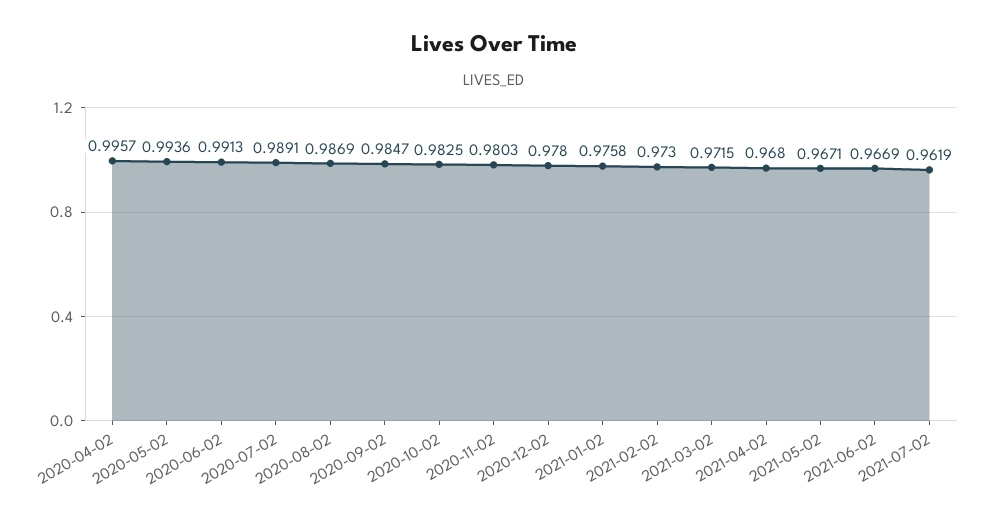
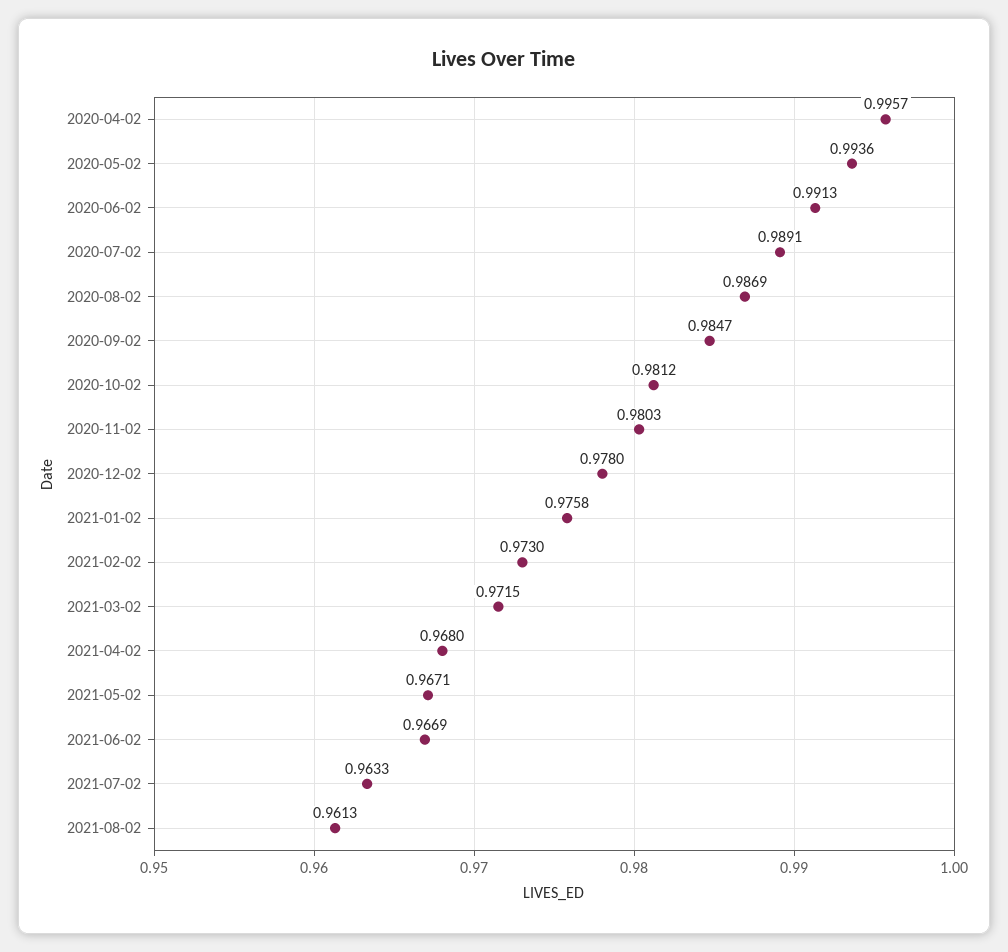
2020-10-02: 0.9825 -> 0.9812
2021-07-02: 0.9619 -> 0.9633
2021-08-02: none -> 0.9613

